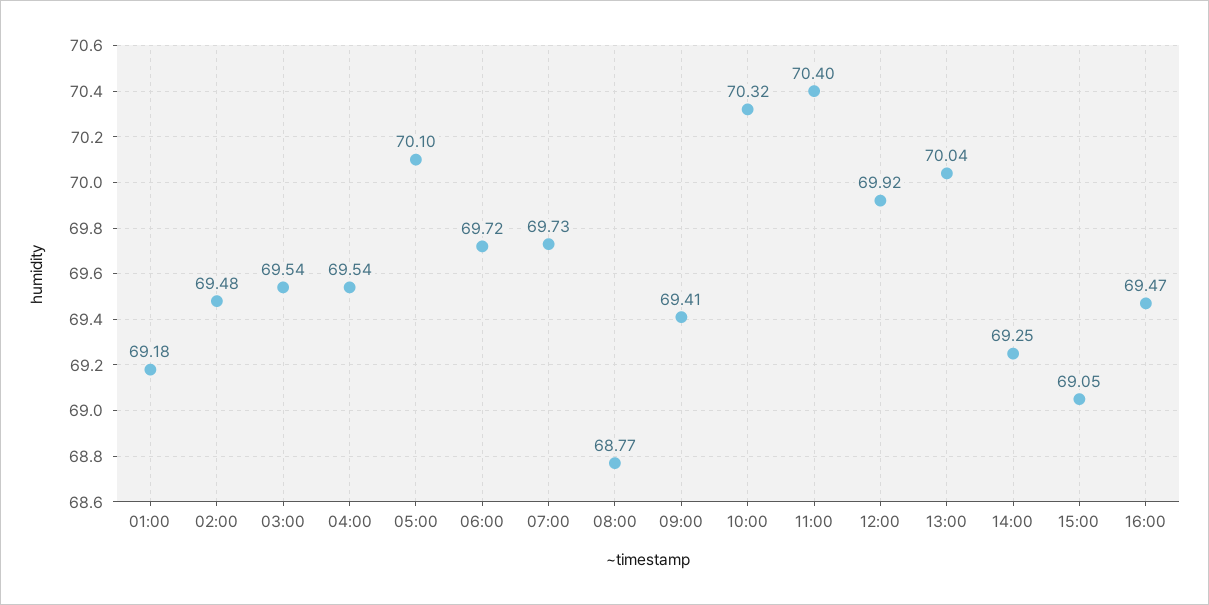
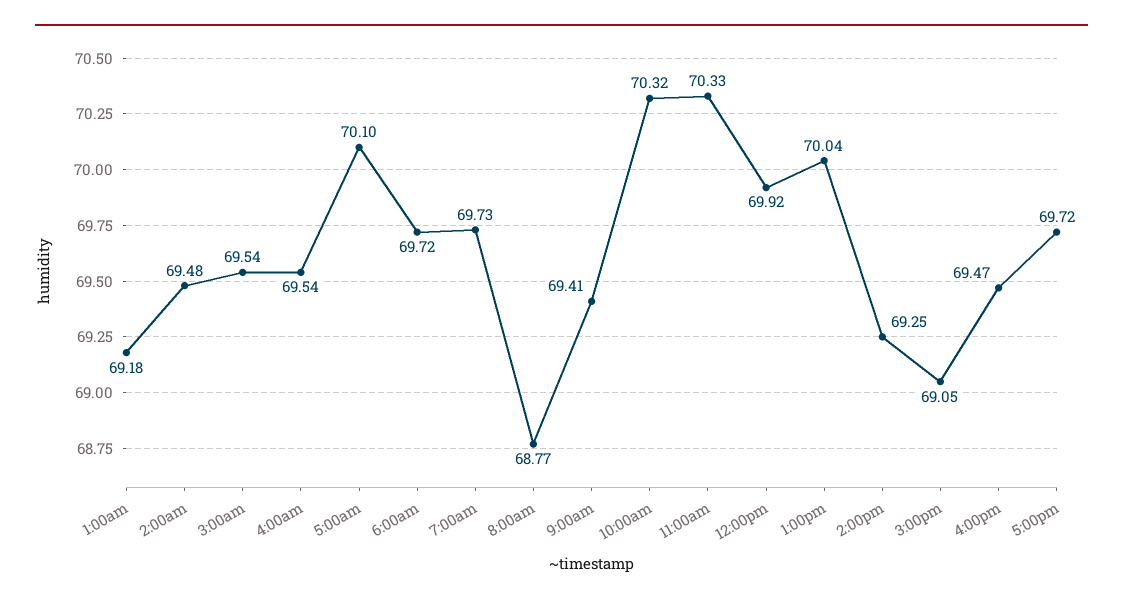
11:00: 70.4 -> 70.33
5:00pm: none -> 69.72

